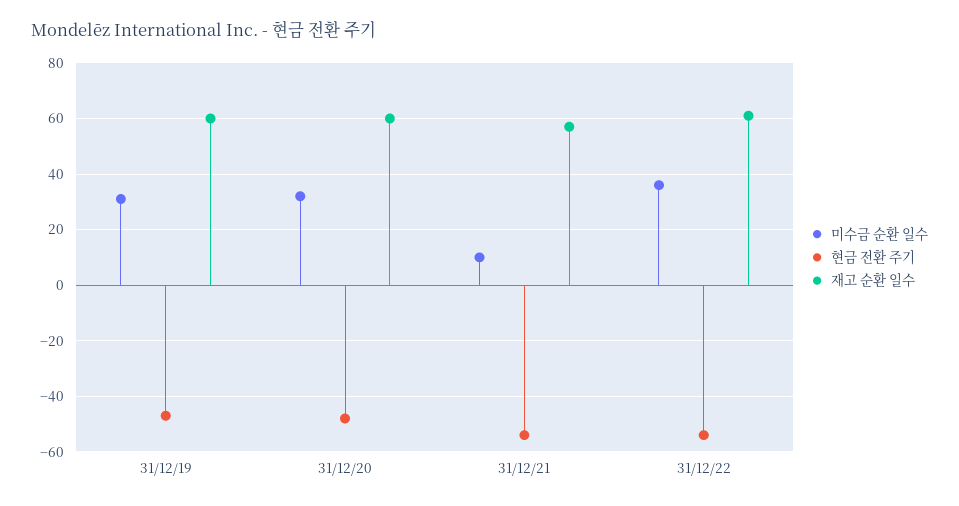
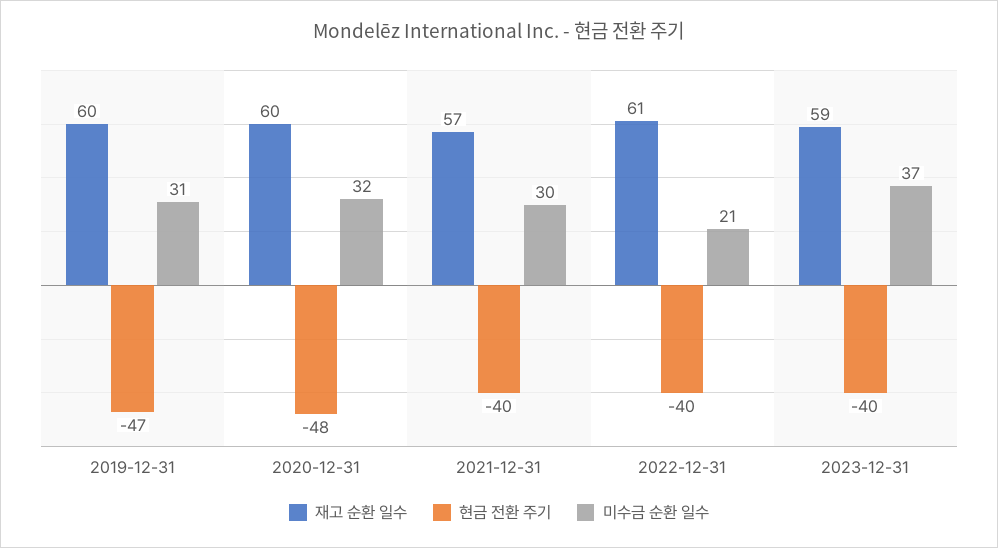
미수금 순환 일수, 31/12/21: 10 -> 30
현금 전환 주기, 31/12/21: -55 -> -40
미수금 순환 일수, 31/12/22: 35 -> 21
현금 전환 주기, 31/12/22: -55 -> -40
재고 순환 일수, 2023-12-31: none -> 59
현금 전환 주기, 2023-12-31: none -> -40
미수금 순환 일수, 2023-12-31: none -> 37

